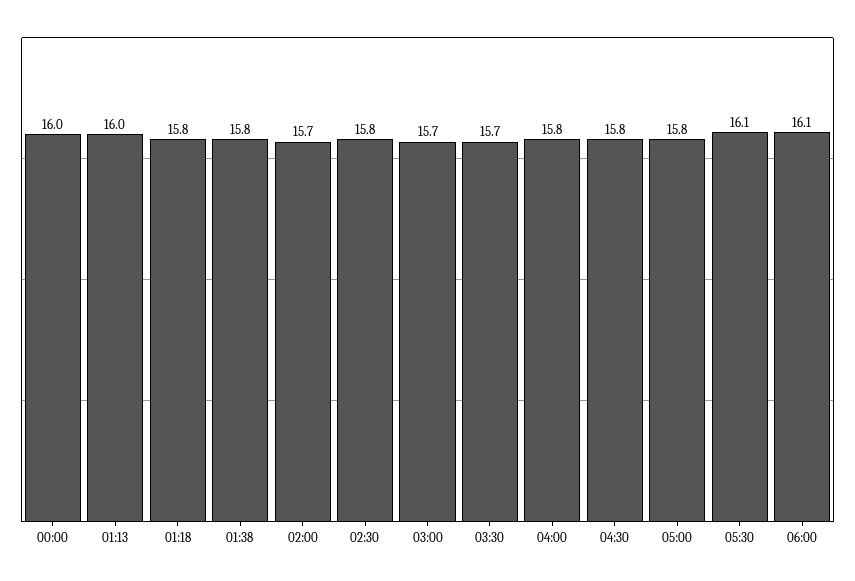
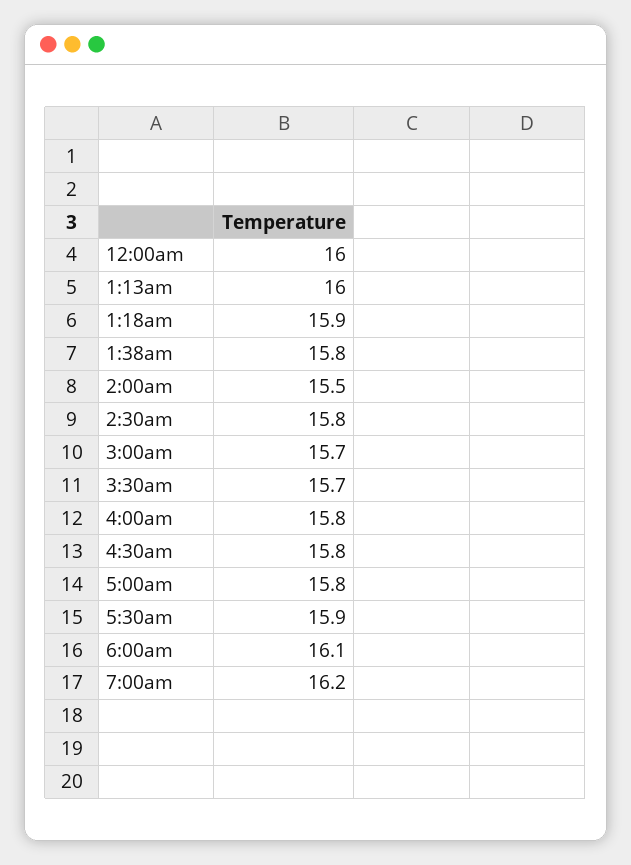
01:18: 15.8 -> 15.9
02:00: 15.7 -> 15.5
05:30: 16.1 -> 15.9
7:00am: none -> 16.2

